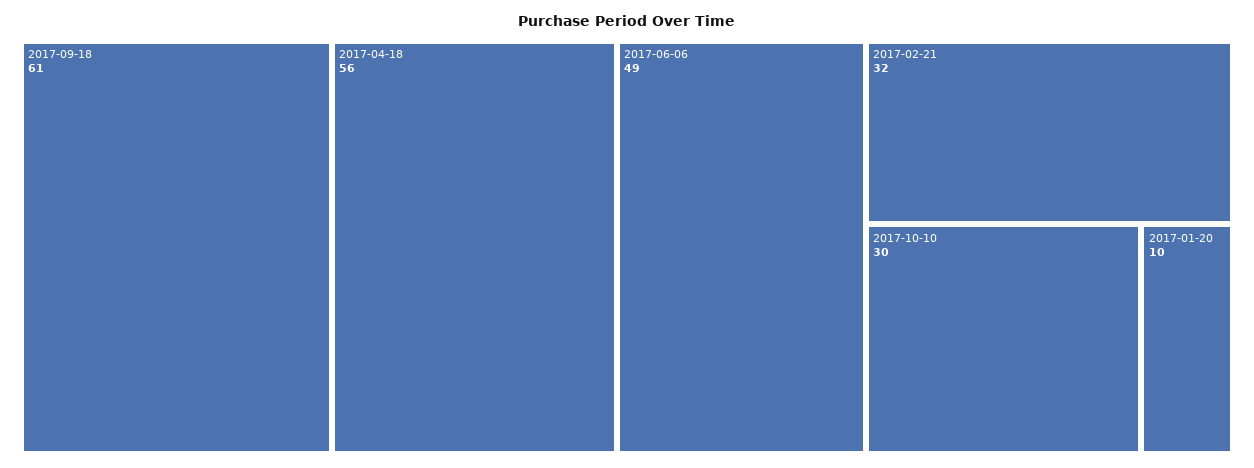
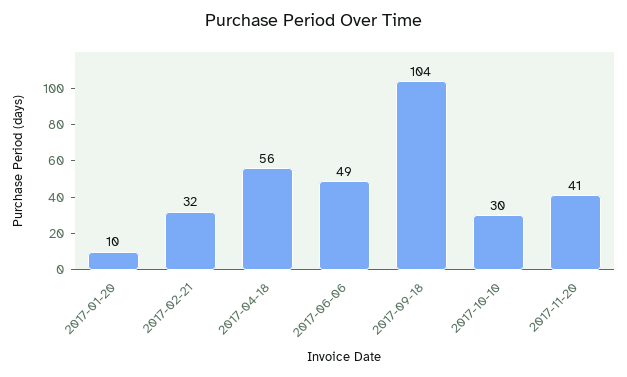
2017-09-18: 61 -> 104
2017-11-20: none -> 41

